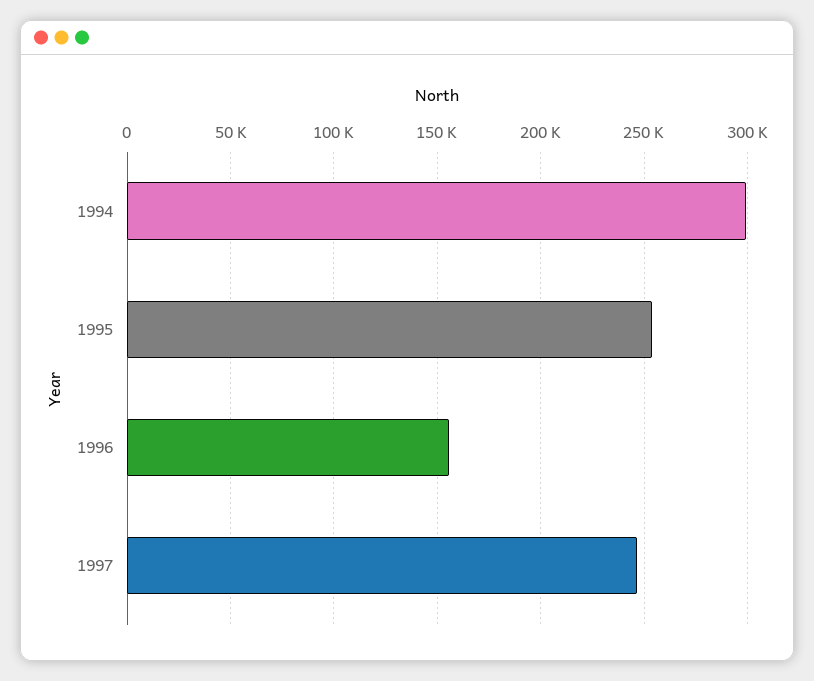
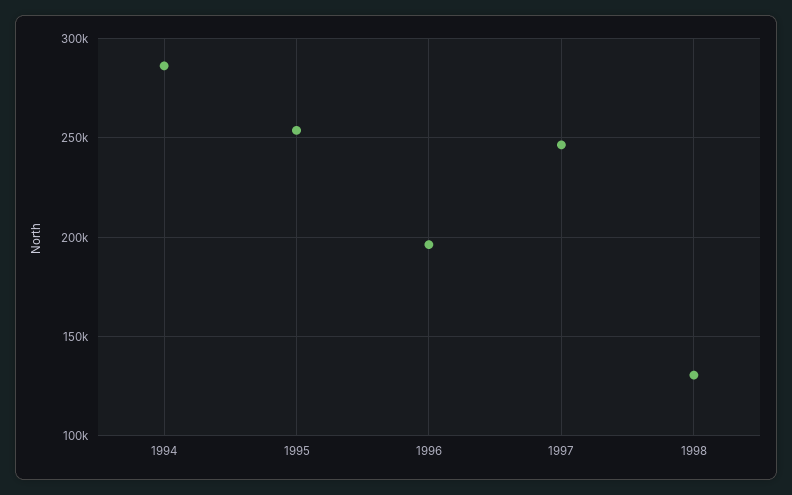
1994: 300000 -> 285000
1996: 155000 -> 195000
1998: none -> 130000

